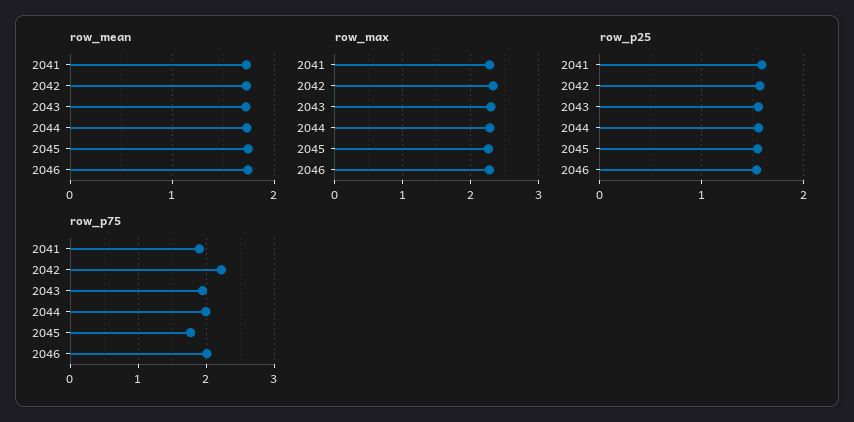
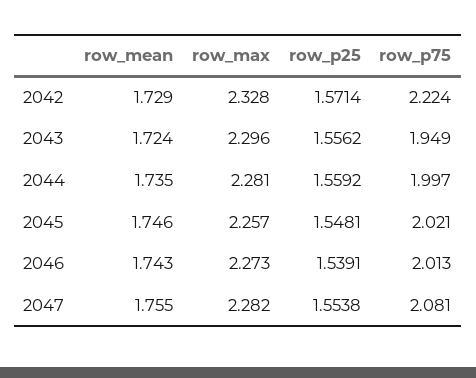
row_mean, 2041: 1.7 -> none
row_max, 2041: 2.3 -> none
row_p25, 2041: 1.6 -> none
row_p75, 2041: 1.9 -> none
row_p75, 2045: 1.8 -> 2.021
row_mean, 2047: none -> 1.755
row_max, 2047: none -> 2.282
row_p25, 2047: none -> 1.5538
row_p75, 2047: none -> 2.081

